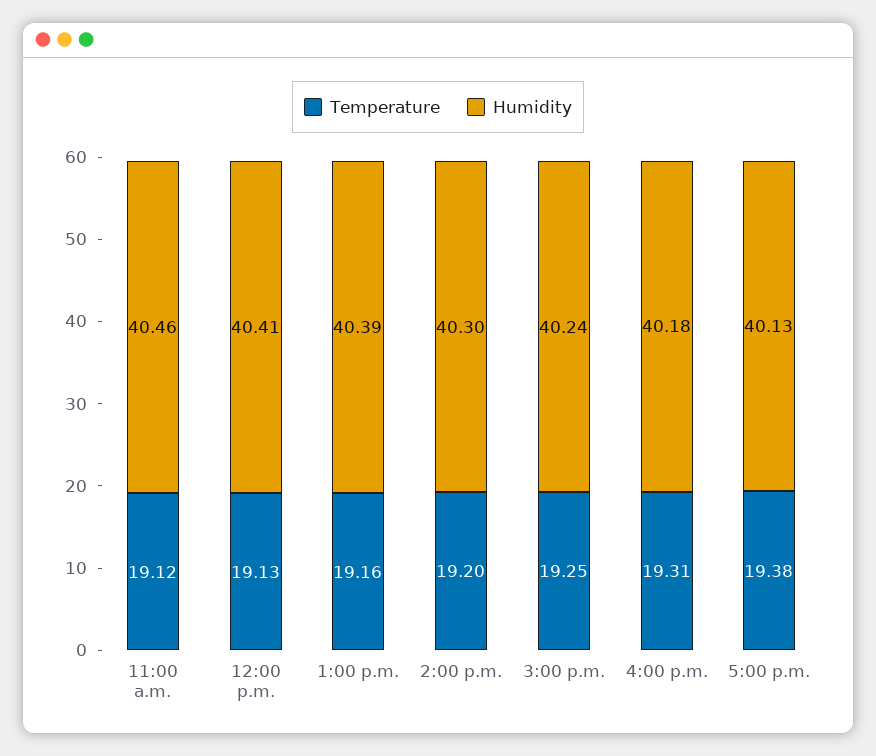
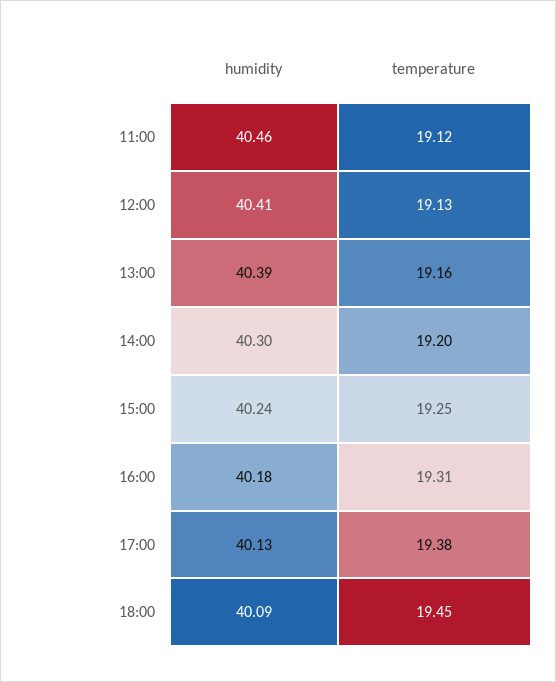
Humidity, 18:00: none -> 40.09
Temperature, 18:00: none -> 19.45

